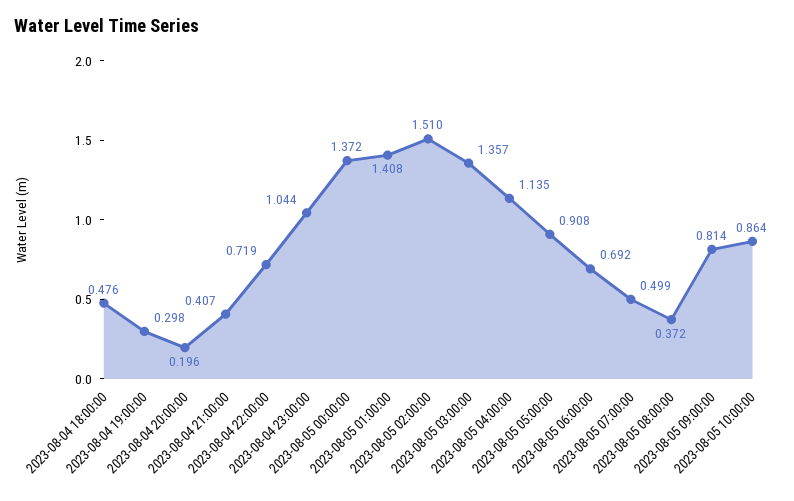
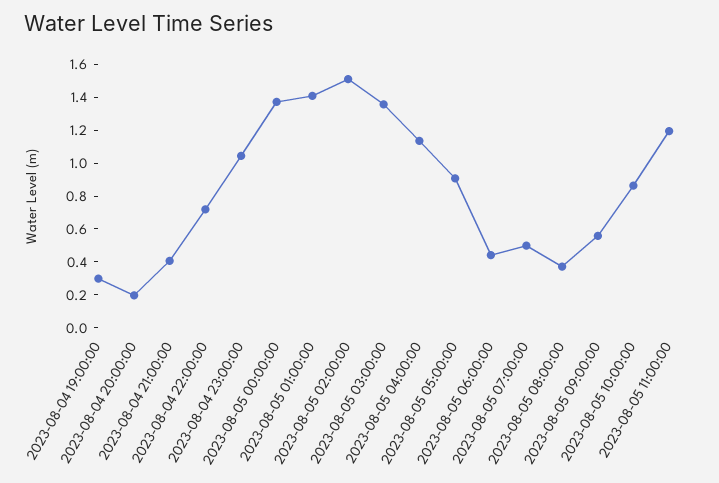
2023-08-04 18:00:00: 0.476 -> none
2023-08-05 06:00:00: 0.692 -> 0.45
2023-08-05 09:00:00: 0.814 -> 0.55
2023-08-05 11:00:00: none -> 1.2

